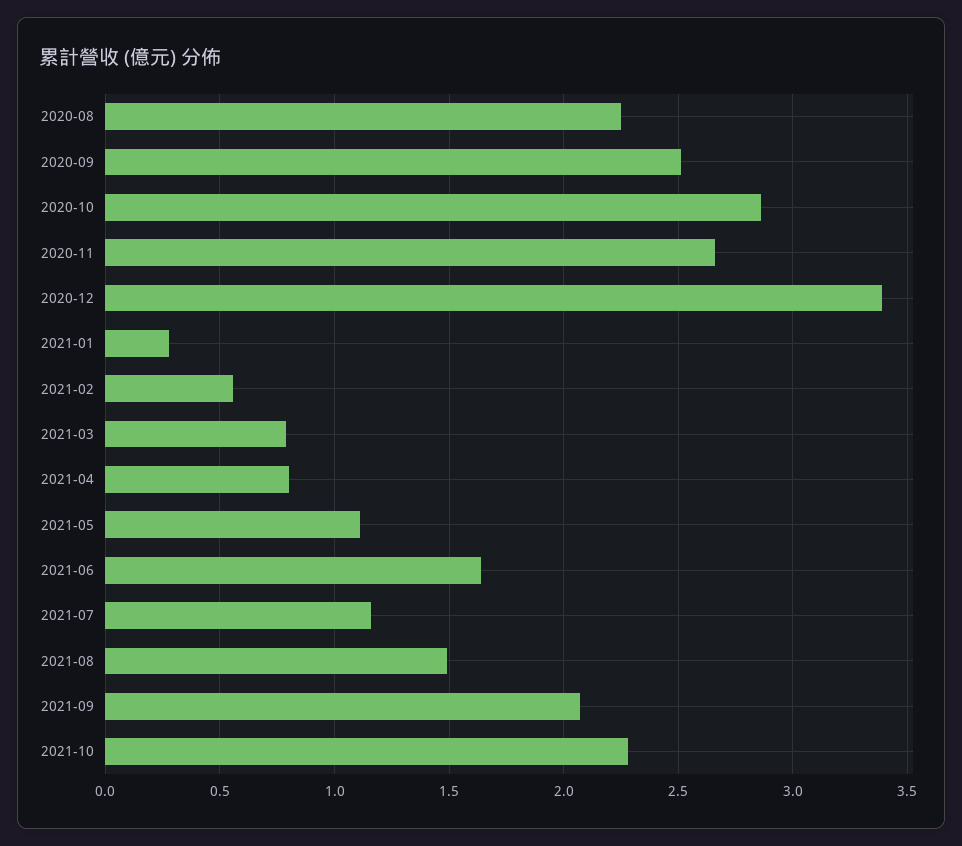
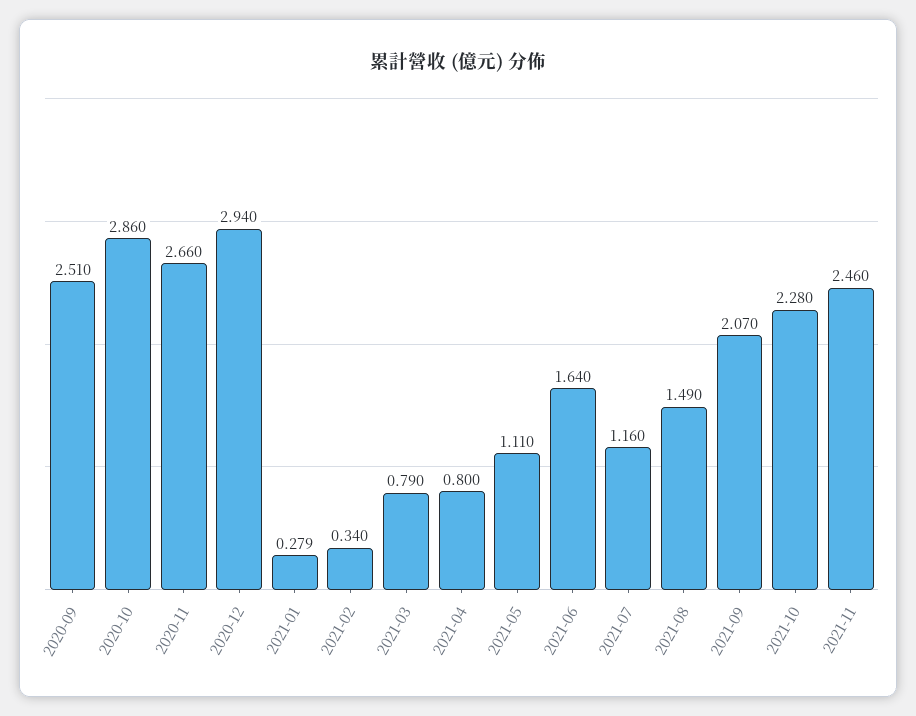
2020-08: 2.25 -> none
2020-12: 3.4 -> 2.94
2021-02: 0.55 -> 0.34
2021-11: none -> 2.46

